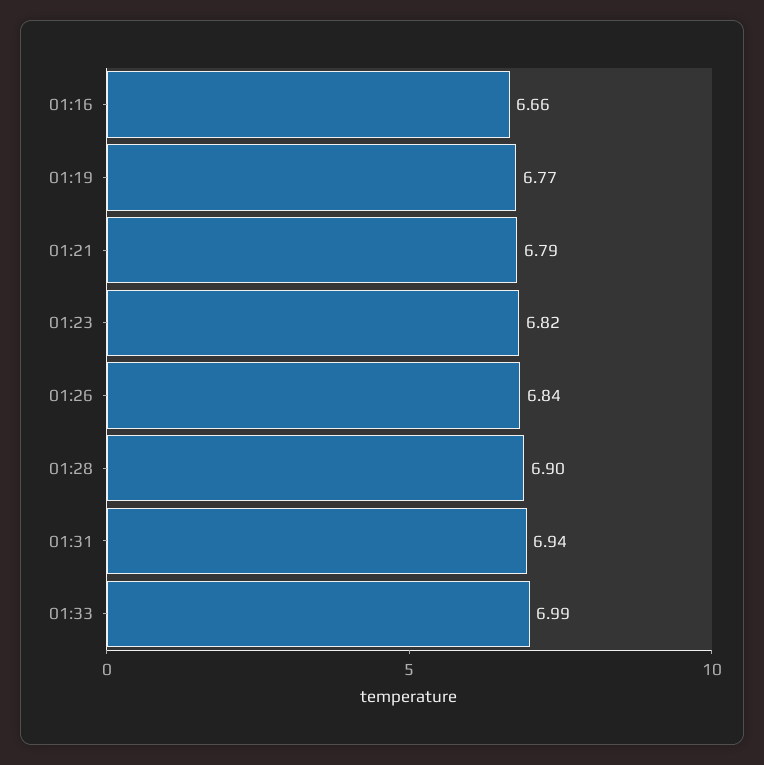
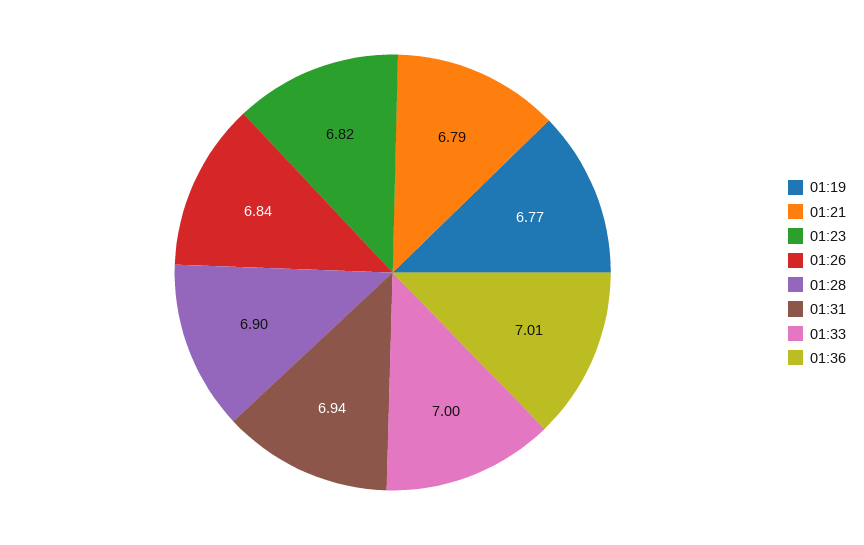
01:16: 6.66 -> none
01:33: 6.99 -> 7
01:36: none -> 7.01

